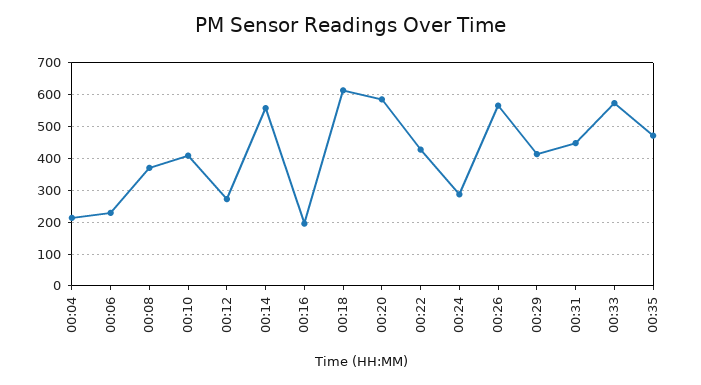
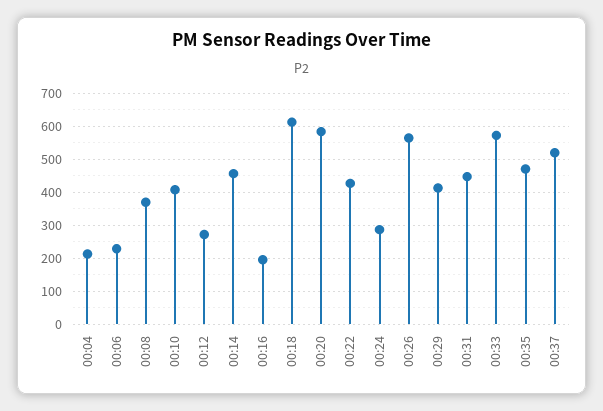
00:14: 560 -> 460
00:37: none -> 520

